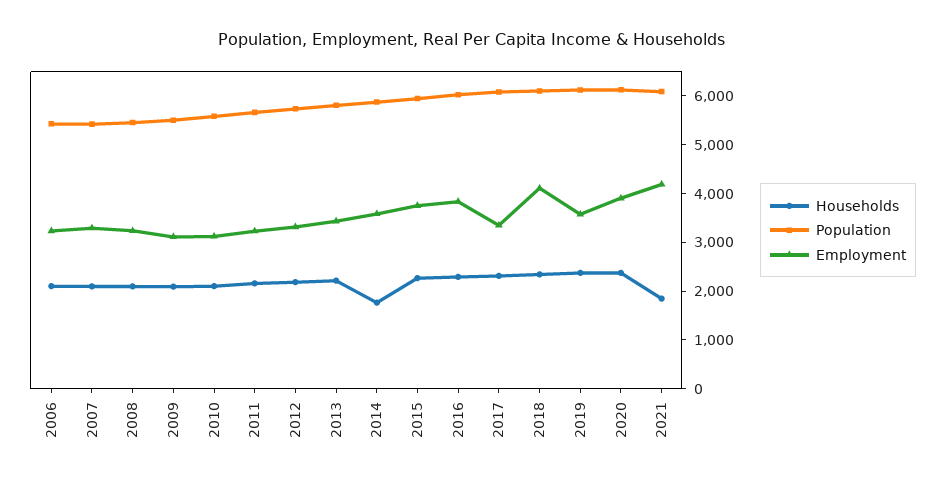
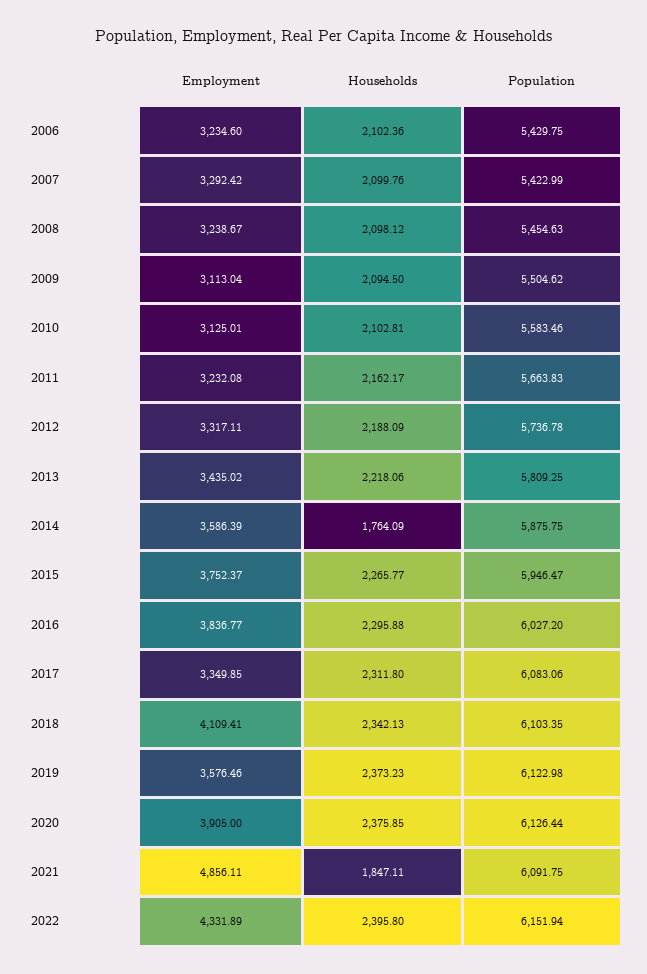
Employment, 2021: 4200 -> 4856.11
Employment, 2022: none -> 4331.89
Households, 2022: none -> 2395.8
Population, 2022: none -> 6151.94

